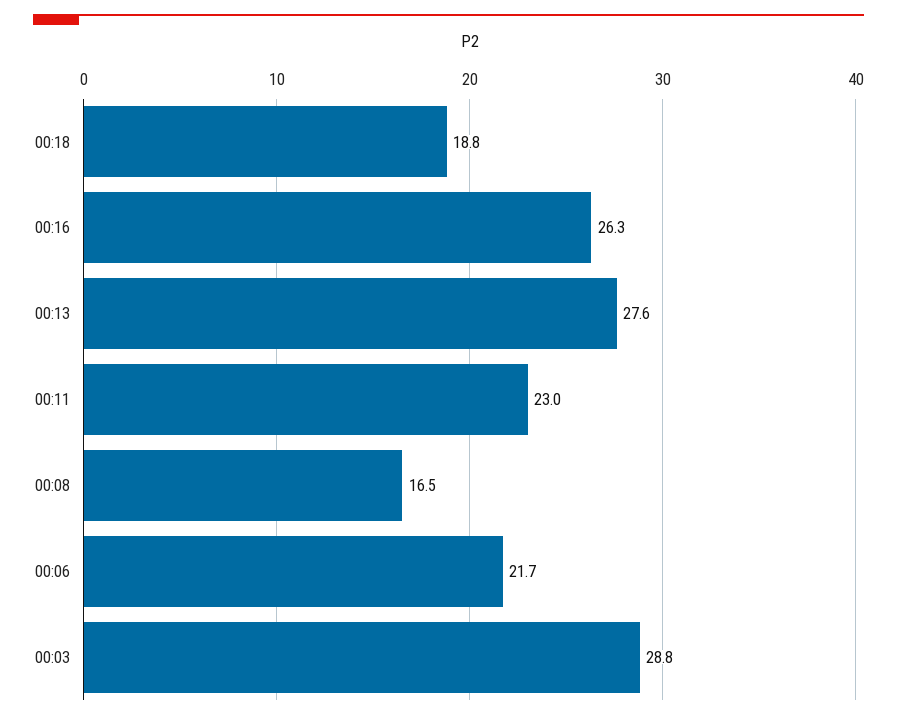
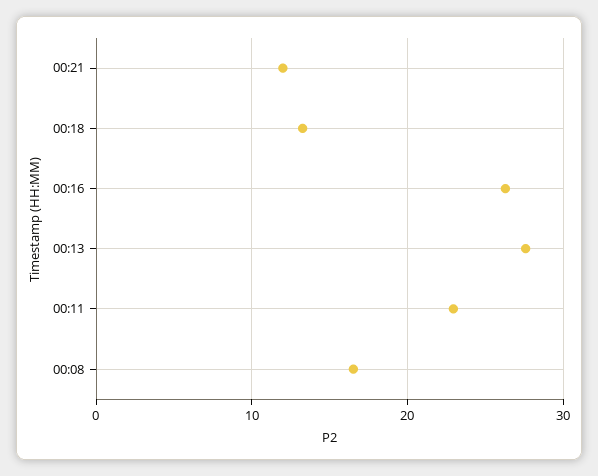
00:18: 18.8 -> 13
00:06: 21.7 -> none
00:03: 28.8 -> none
00:21: none -> 12

